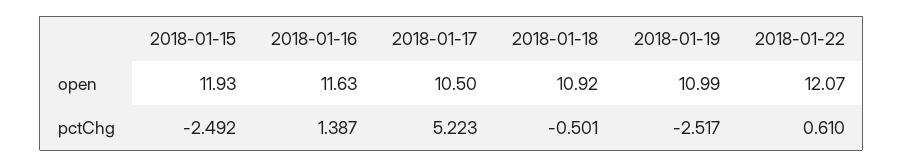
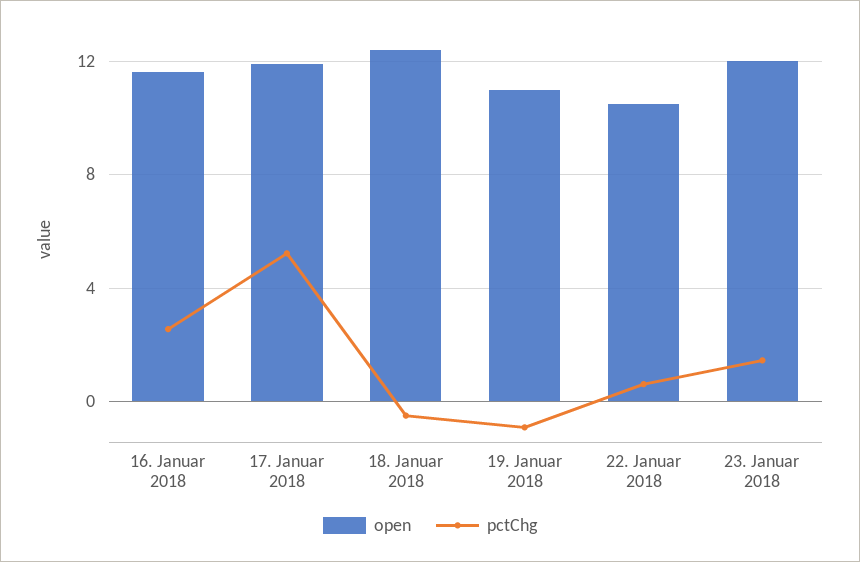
open, 2018-01-15: 11.93 -> none
open, 2018-01-17: 10.5 -> 12
open, 2018-01-18: 10.92 -> 12.5
open, 2018-01-22: 12.07 -> 10.5
pctChg, 2018-01-15: -2.492 -> none
pctChg, 2018-01-16: 1.387 -> 2.5
pctChg, 2018-01-19: -2.517 -> -1
open, 23. Januar 2018: none -> 12
pctChg, 23. Januar 2018: none -> 1.5

